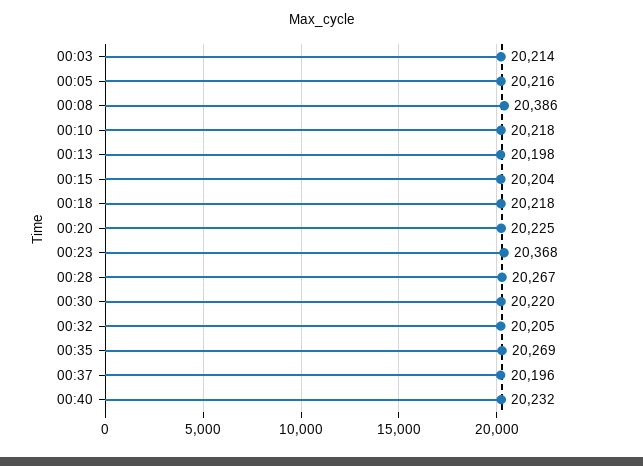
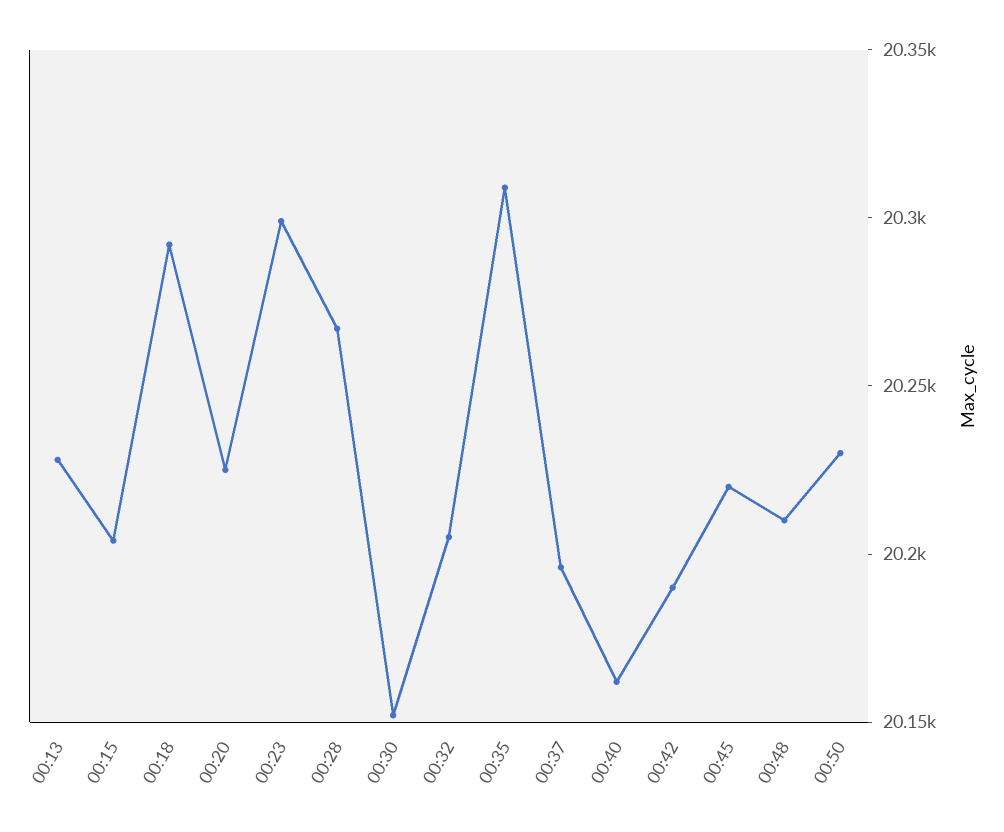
00:03: 20214 -> none
00:05: 20216 -> none
00:08: 20386 -> none
00:10: 20218 -> none
00:13: 20198 -> 20230
00:18: 20218 -> 20290
00:23: 20368 -> 20300
00:30: 20220 -> 20150
00:35: 20269 -> 20310
00:40: 20232 -> 20160
00:42: none -> 20190
00:45: none -> 20220
00:48: none -> 20210
00:50: none -> 20230

